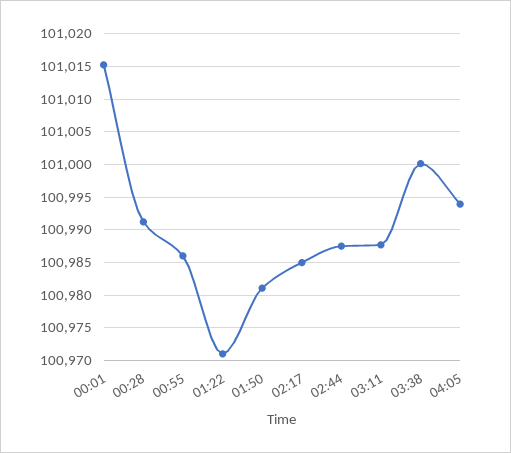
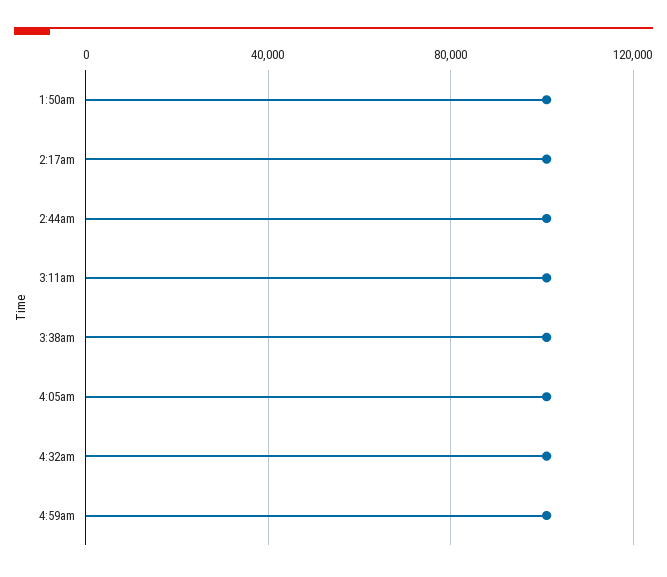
00:01: 101015 -> none
00:28: 100991 -> none
00:55: 100986 -> none
01:22: 100971 -> none
4:32am: none -> 100000
4:59am: none -> 100000

